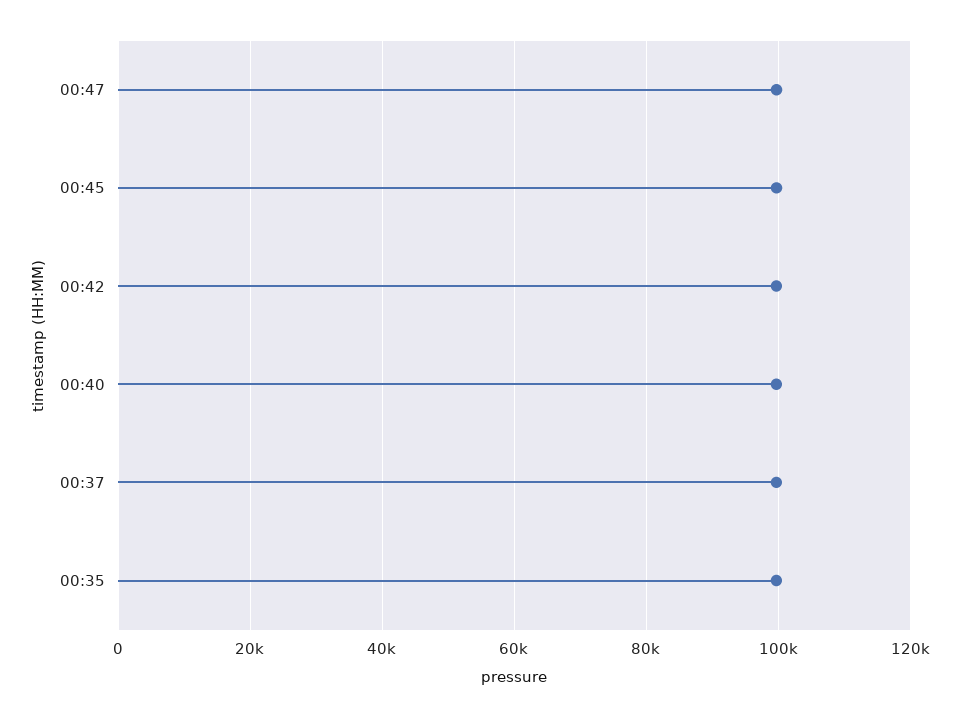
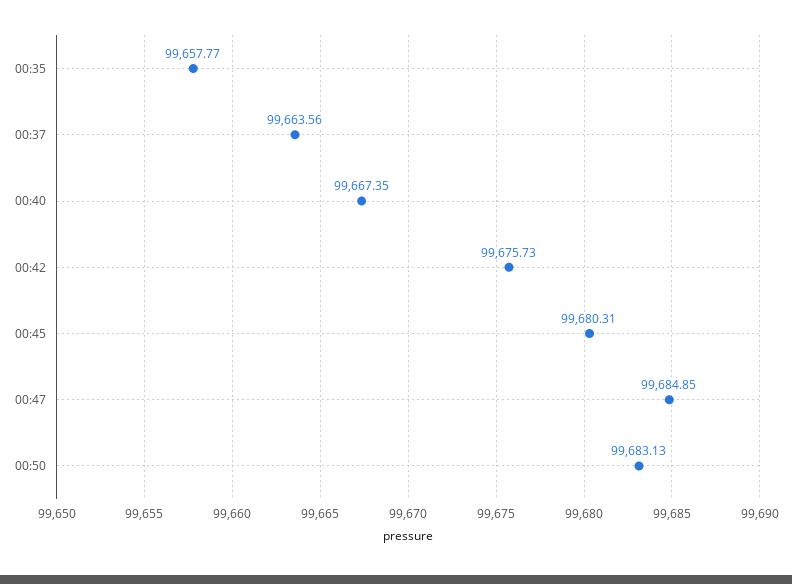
00:50: none -> 99683.13

